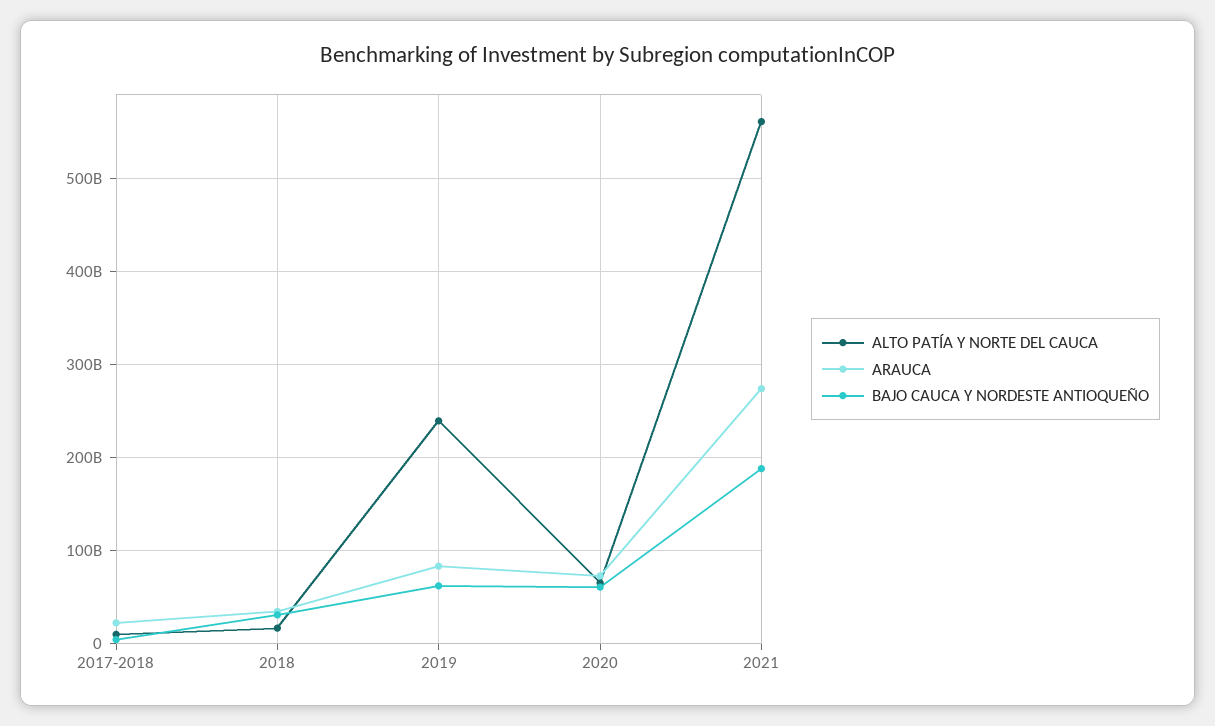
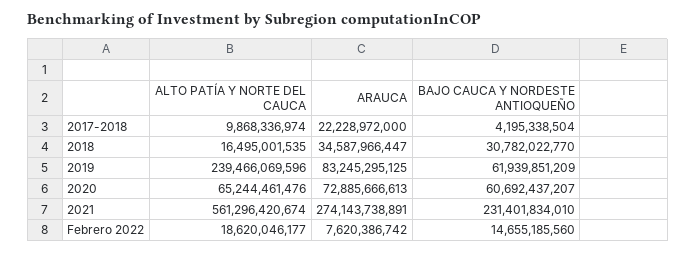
BAJO CAUCA Y NORDESTE ANTIOQUEÑO, 2021: 190000000000 -> 231401834010
ALTO PATÍA Y NORTE DEL CAUCA, Febrero 2022: none -> 18620046177
ARAUCA, Febrero 2022: none -> 7620386742
BAJO CAUCA Y NORDESTE ANTIOQUEÑO, Febrero 2022: none -> 14655185560

